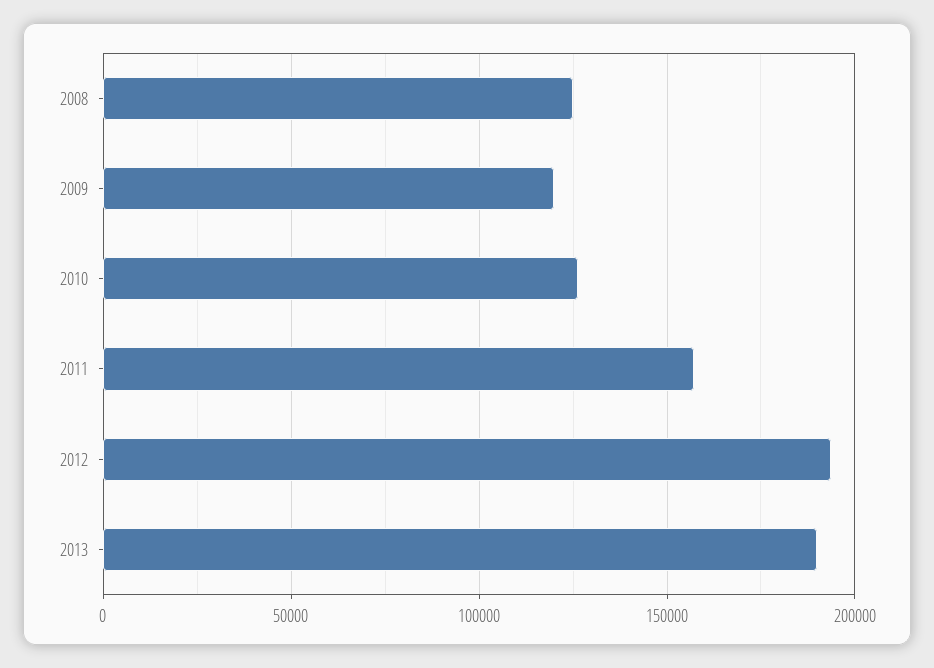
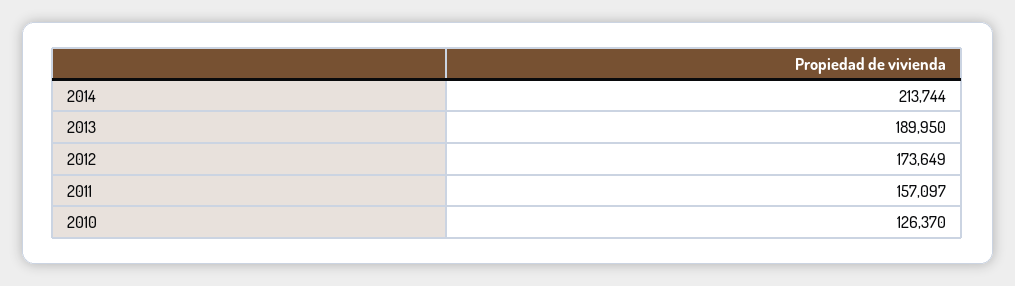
2008: 125000 -> none
2009: 120000 -> none
2012: 195000 -> 173649
2014: none -> 213744

